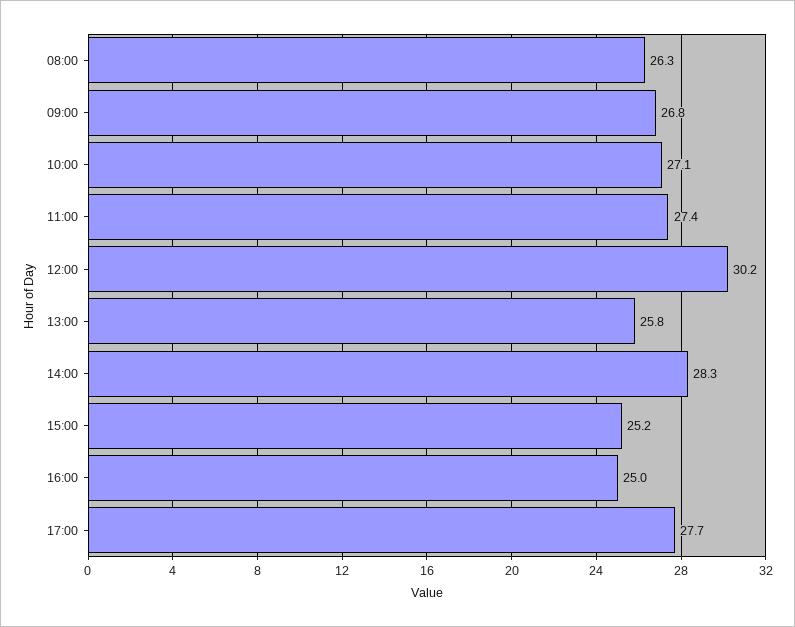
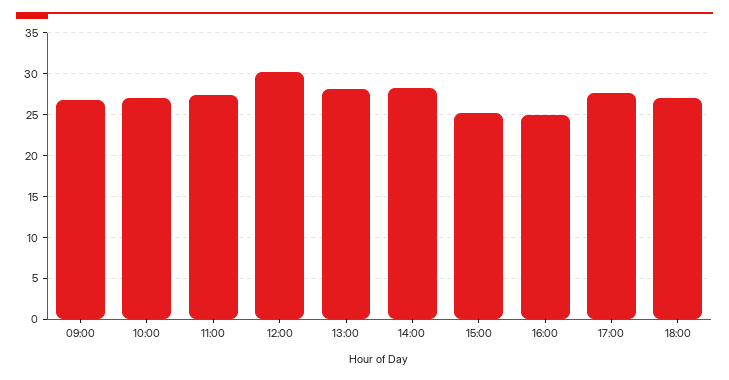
08:00: 26.3 -> none
13:00: 25.8 -> 28
18:00: none -> 27

